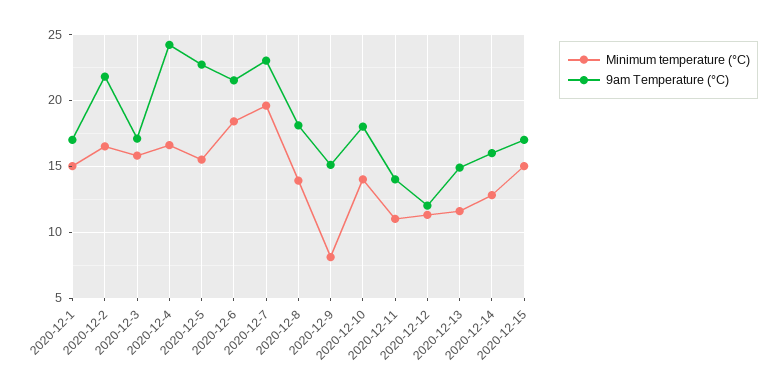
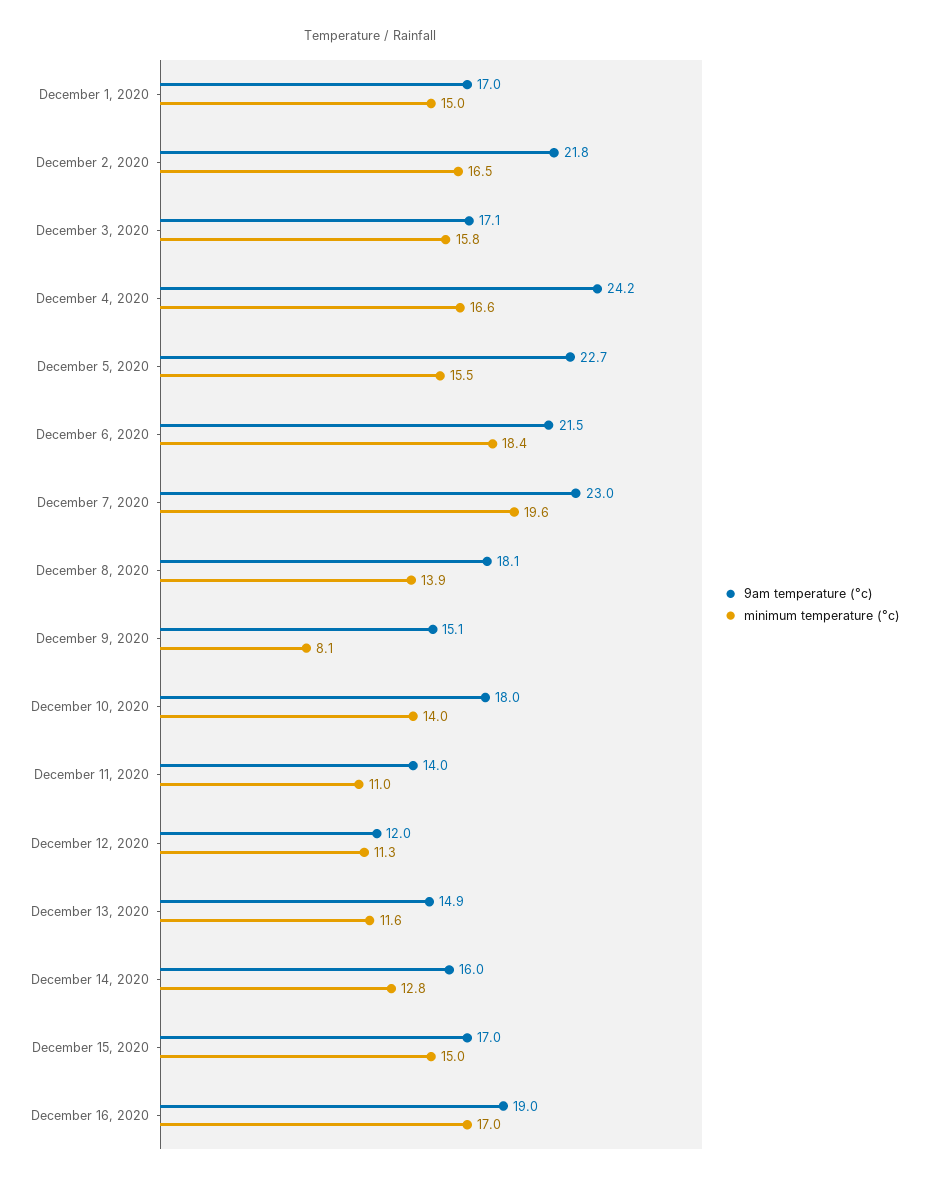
9am Temperature (°C), December 16, 2020: none -> 19
Minimum temperature (°C), December 16, 2020: none -> 17

